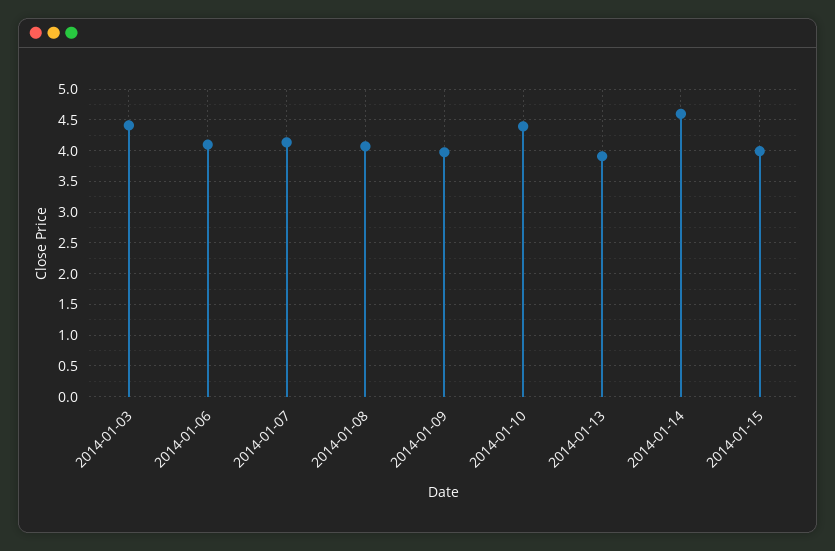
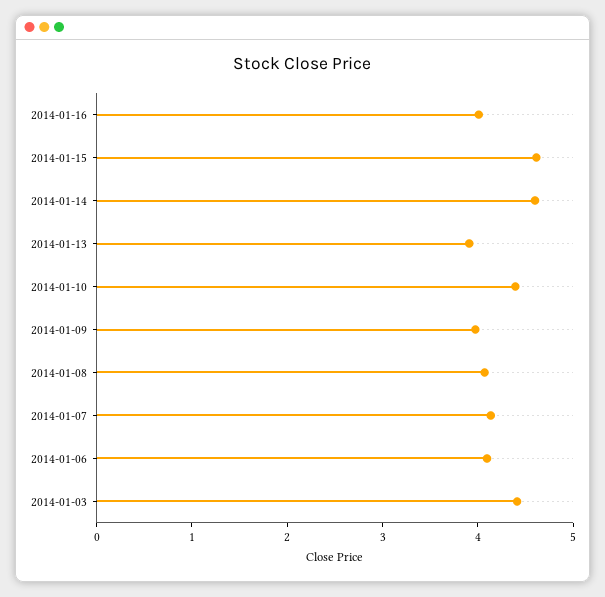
2014-01-15: 4 -> 4.6
2014-01-16: none -> 4

